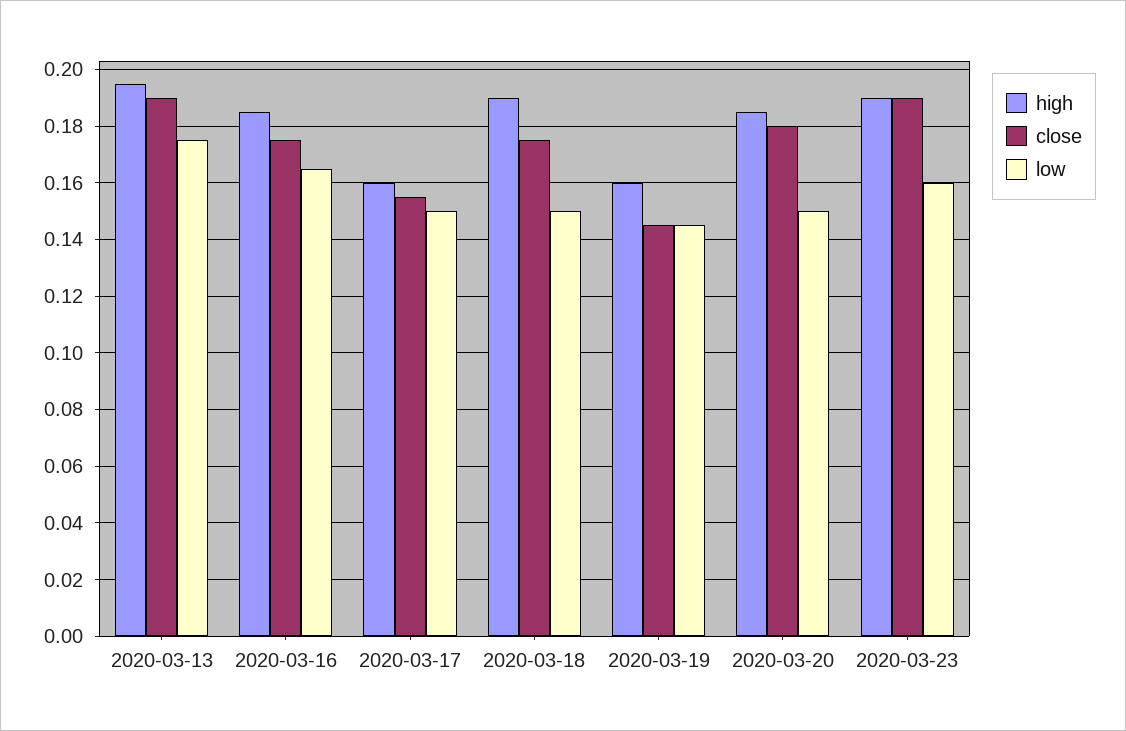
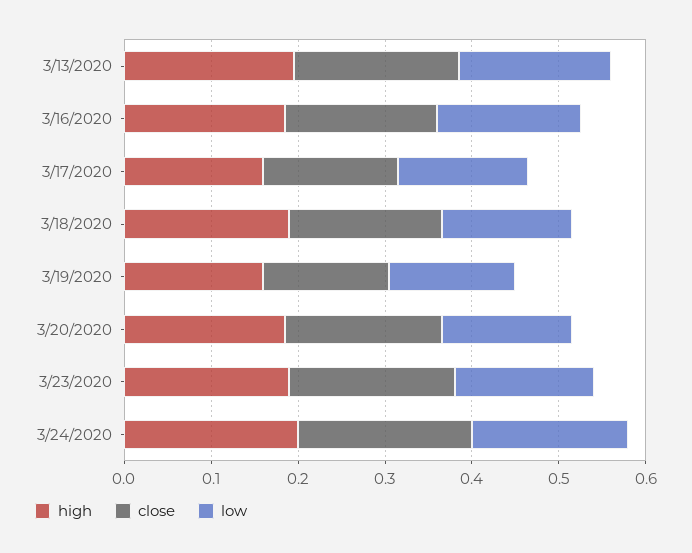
high, 3/24/2020: none -> 0.2
close, 3/24/2020: none -> 0.2
low, 3/24/2020: none -> 0.18

